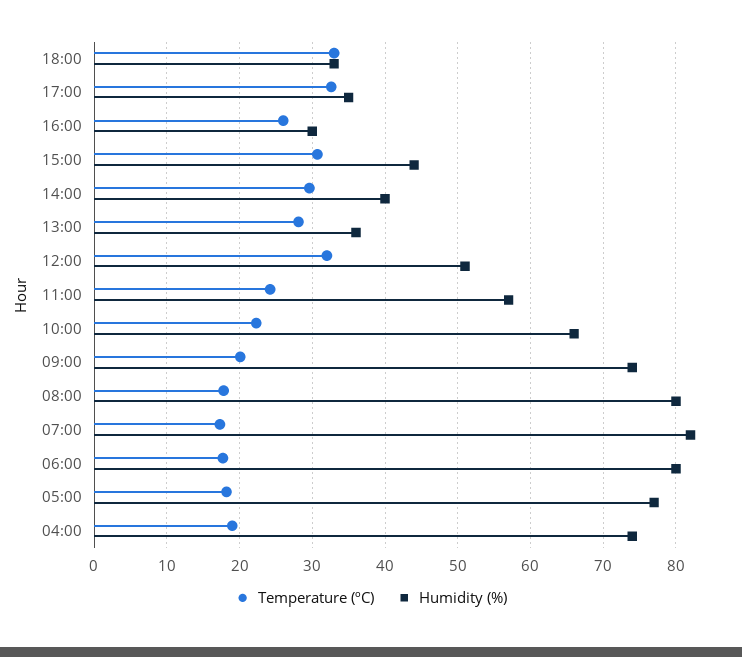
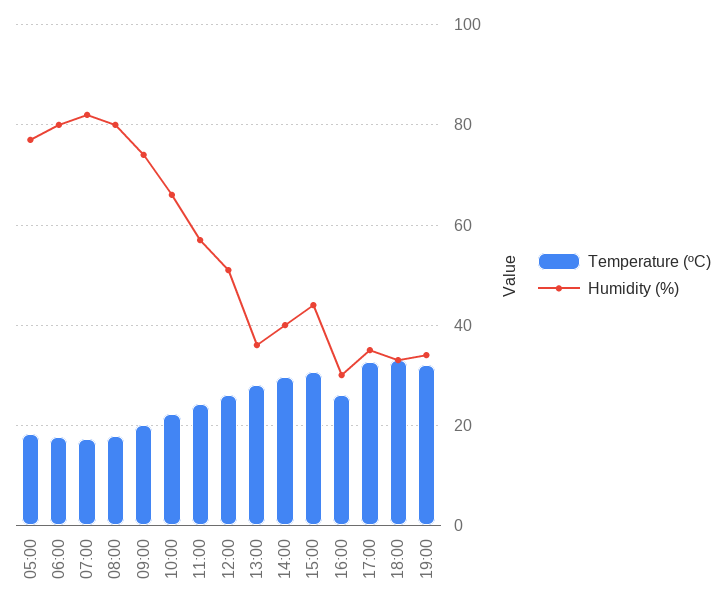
Temperature (ºC), 12:00: 32 -> 26
Temperature (ºC), 04:00: 19 -> none
Humidity (%), 04:00: 74 -> none
Temperature (ºC), 19:00: none -> 32
Humidity (%), 19:00: none -> 34

